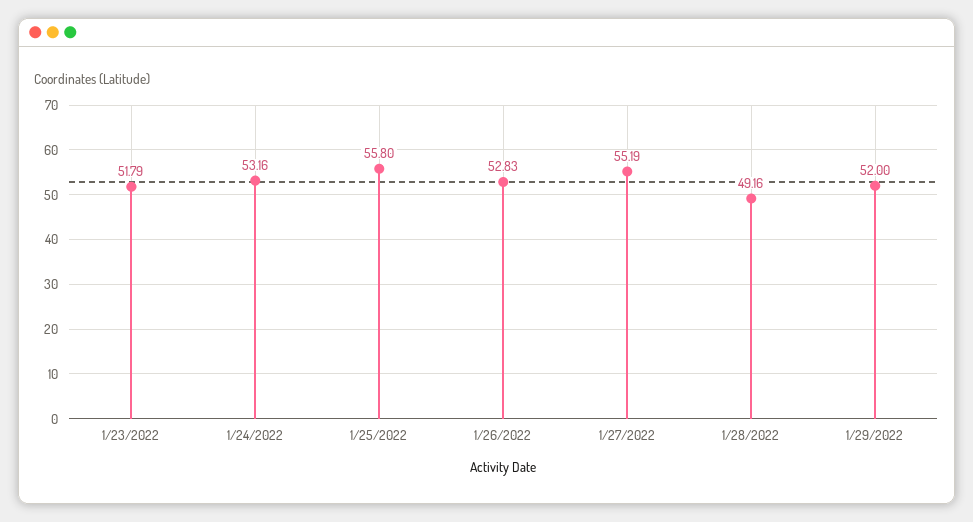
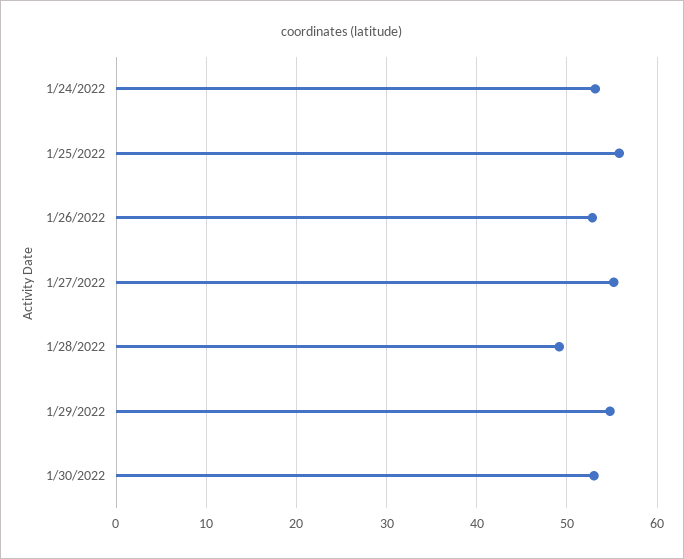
1/23/2022: 51.79 -> none
1/29/2022: 52 -> 55
1/30/2022: none -> 53

